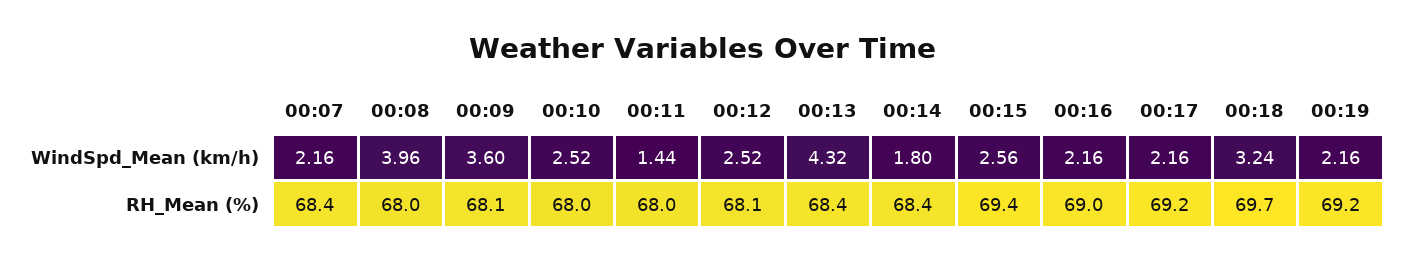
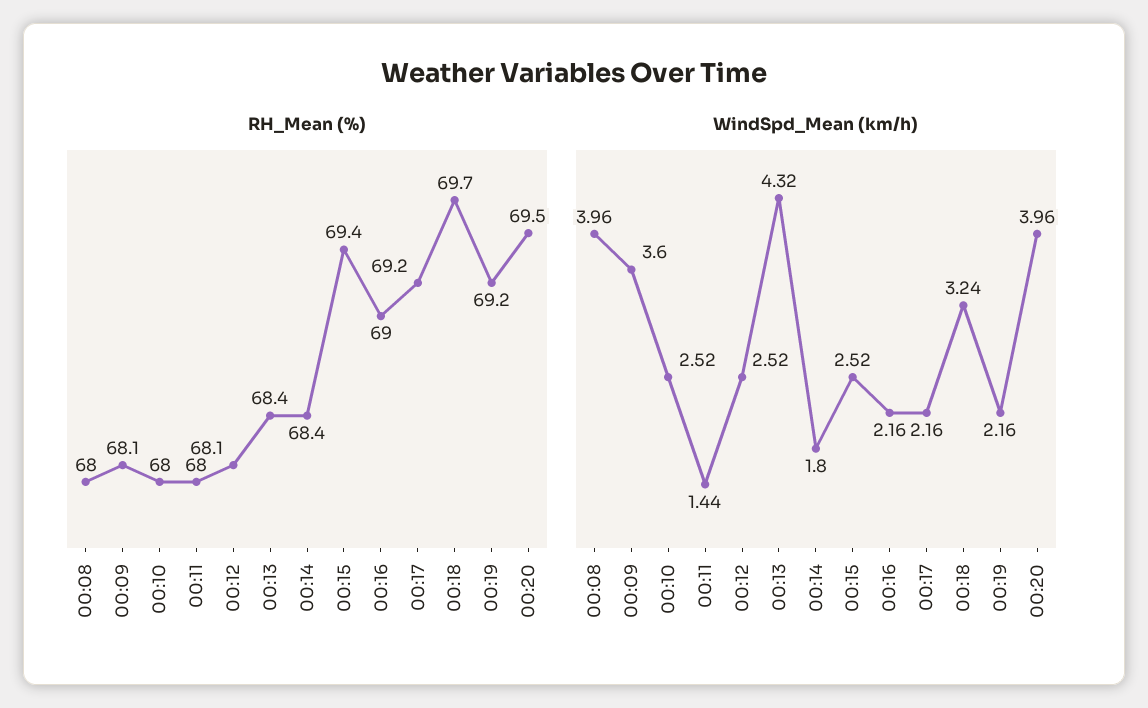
WindSpd_Mean (km/h), 00:07: 2.16 -> none
WindSpd_Mean (km/h), 00:15: 2.56 -> 2.52
RH_Mean (%), 00:07: 68.4 -> none
RH_Mean (%), 00:20: none -> 69.5
WindSpd_Mean (km/h), 00:20: none -> 3.96

